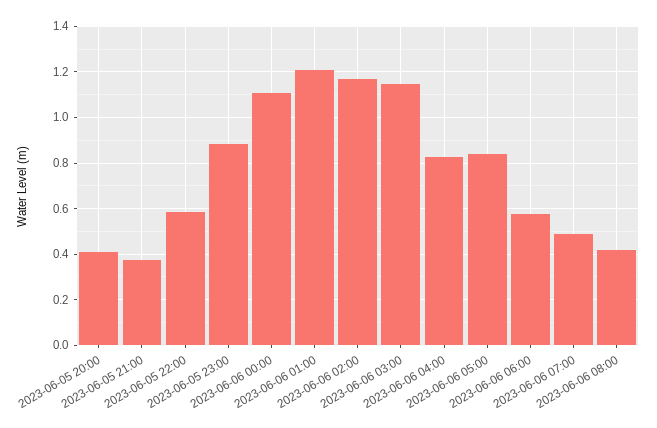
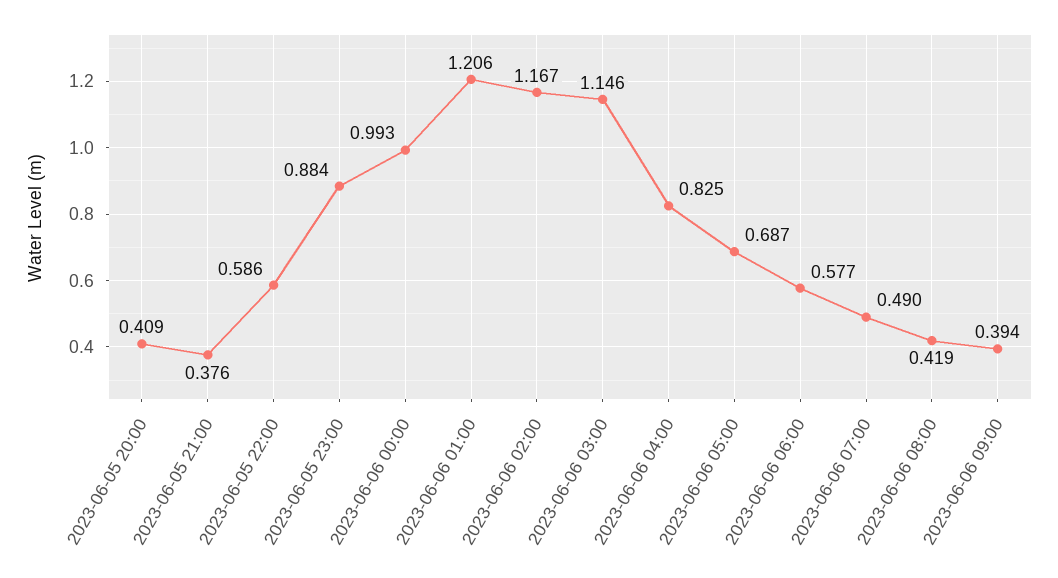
2023-06-06 00:00: 1.1 -> 0.993
2023-06-06 05:00: 0.85 -> 0.687
2023-06-06 09:00: none -> 0.394

